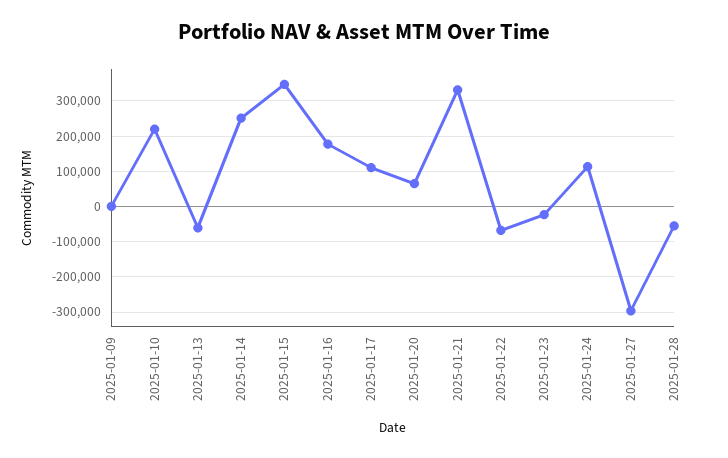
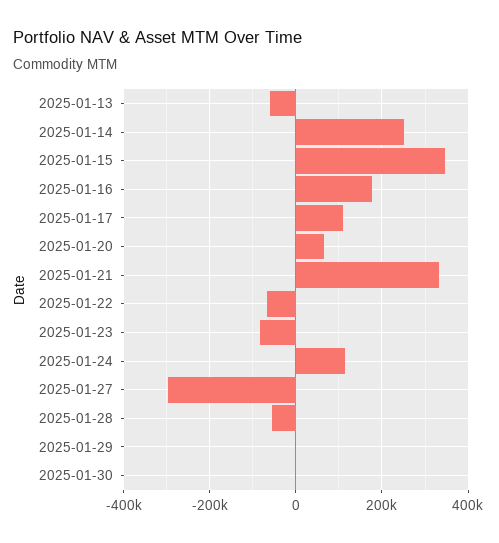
2025-01-09: 0 -> none
2025-01-10: 220000 -> none
2025-01-23: -20000 -> -80000
2025-01-29: none -> 0
2025-01-30: none -> 0

